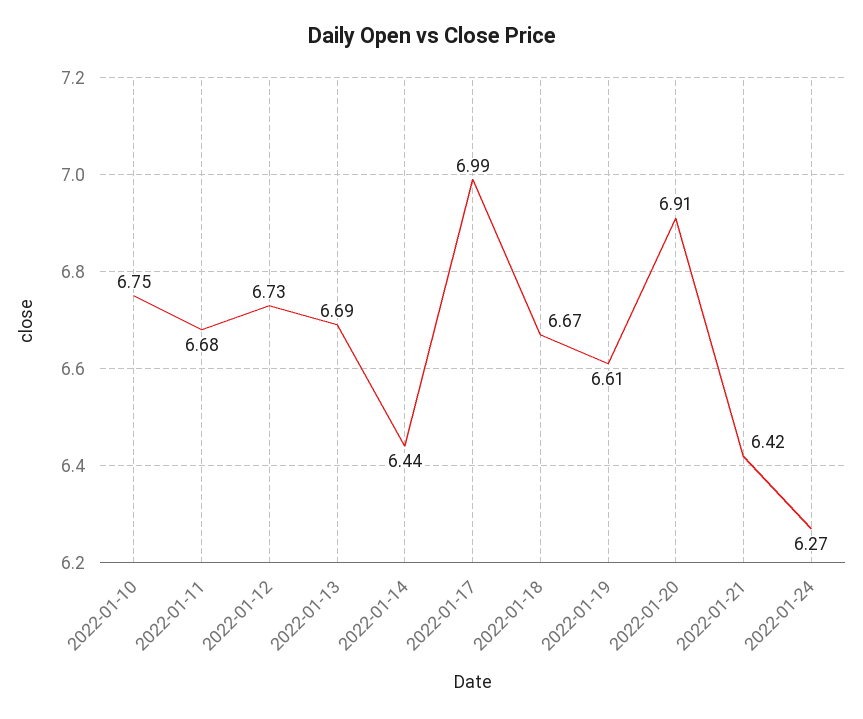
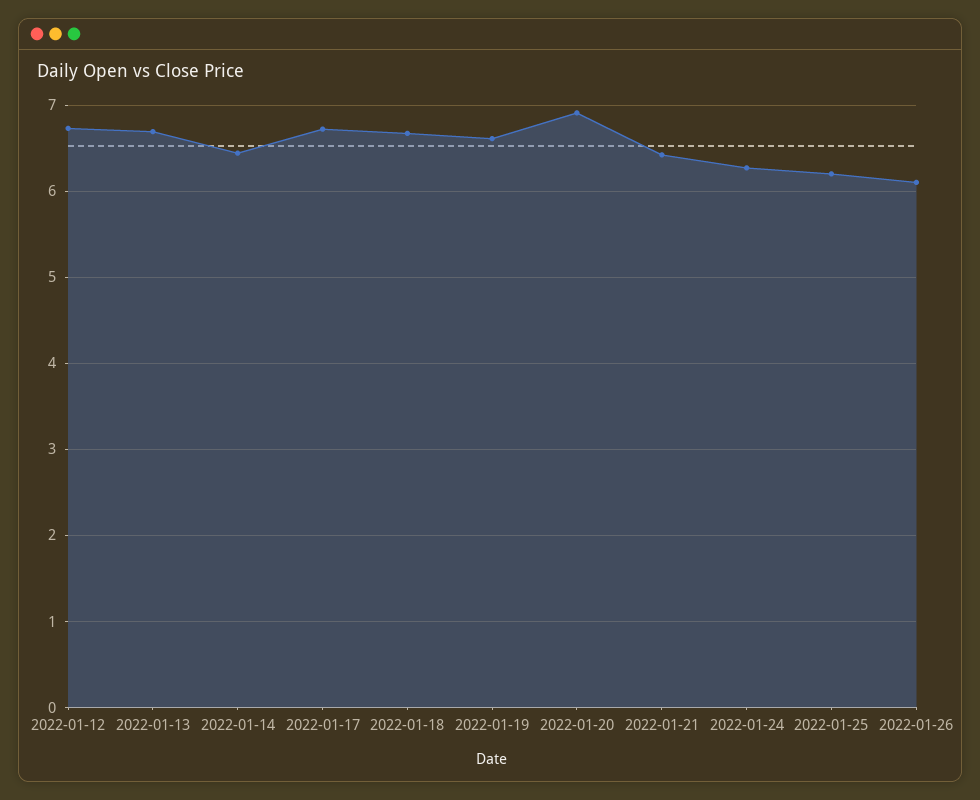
2022-01-10: 6.75 -> none
2022-01-11: 6.68 -> none
2022-01-17: 6.99 -> 6.7
2022-01-25: none -> 6.2
2022-01-26: none -> 6.1

